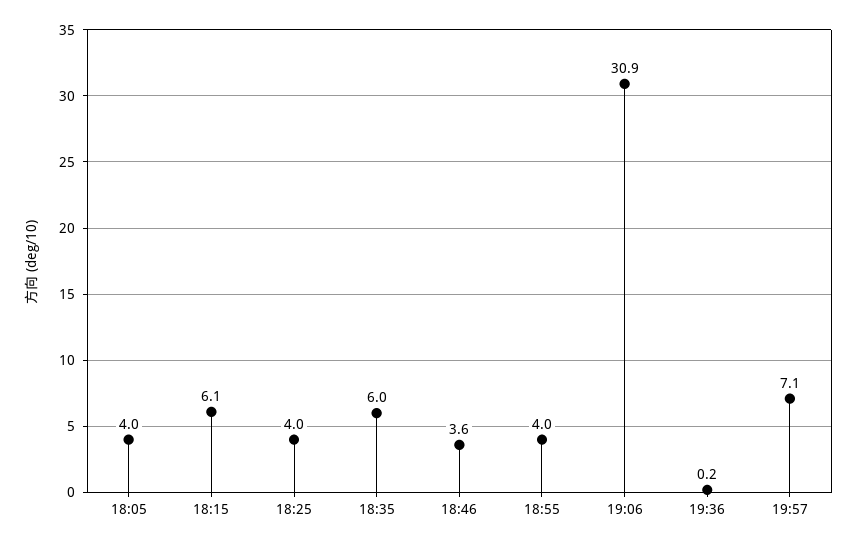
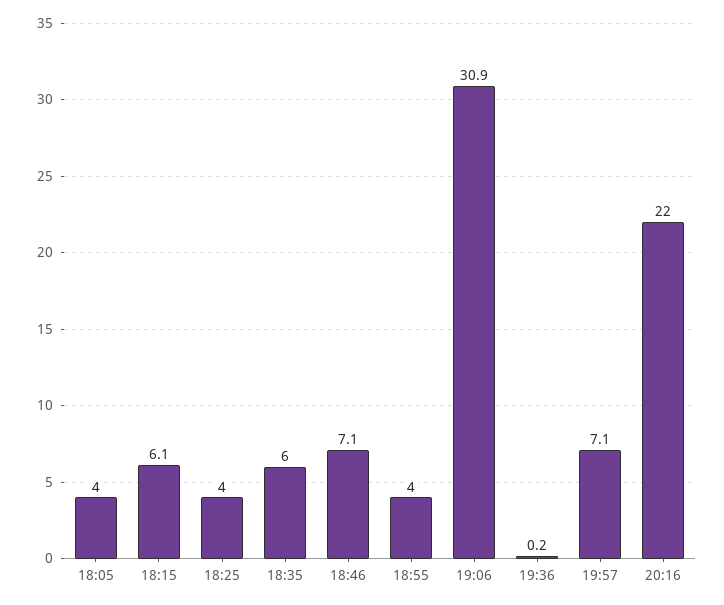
18:46: 3.6 -> 7.1
20:16: none -> 22

